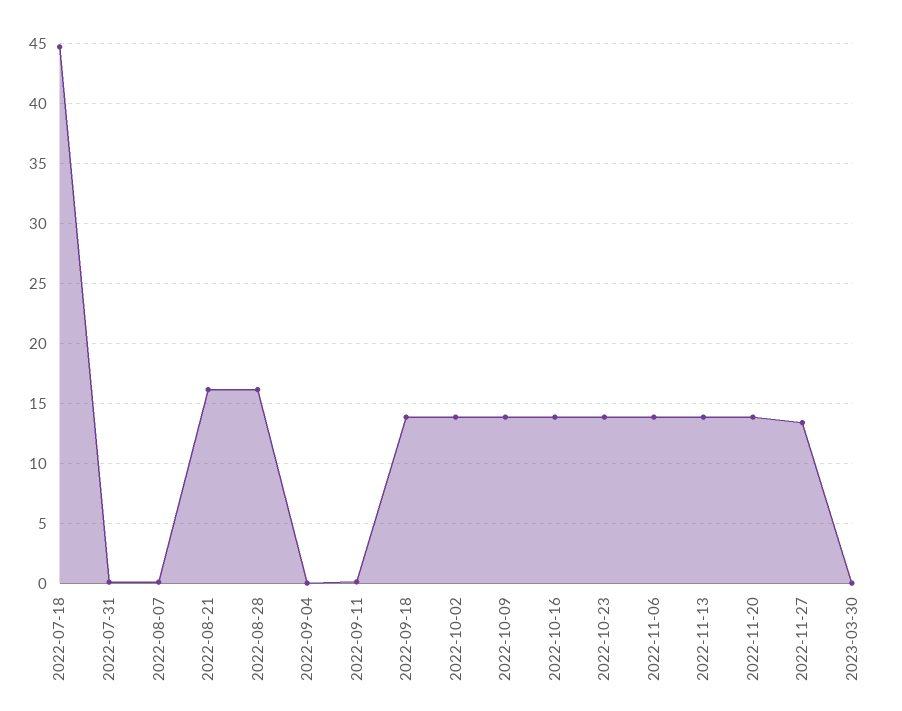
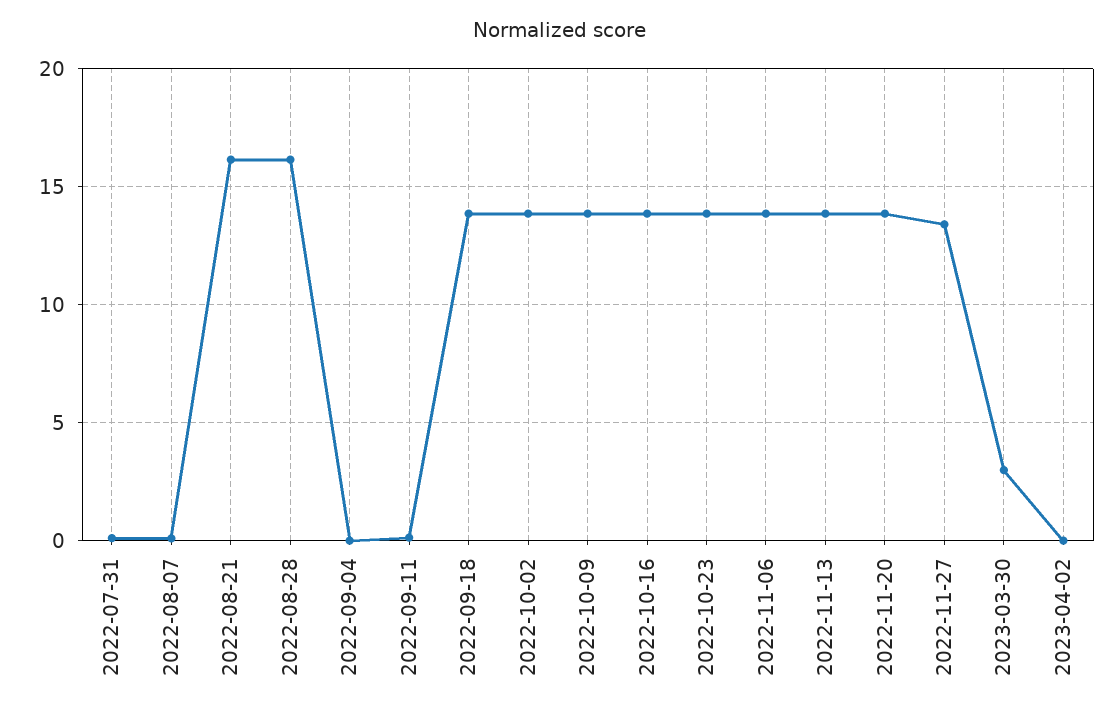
2022-07-18: 45 -> none
2023-03-30: 0 -> 3
2023-04-02: none -> 0

